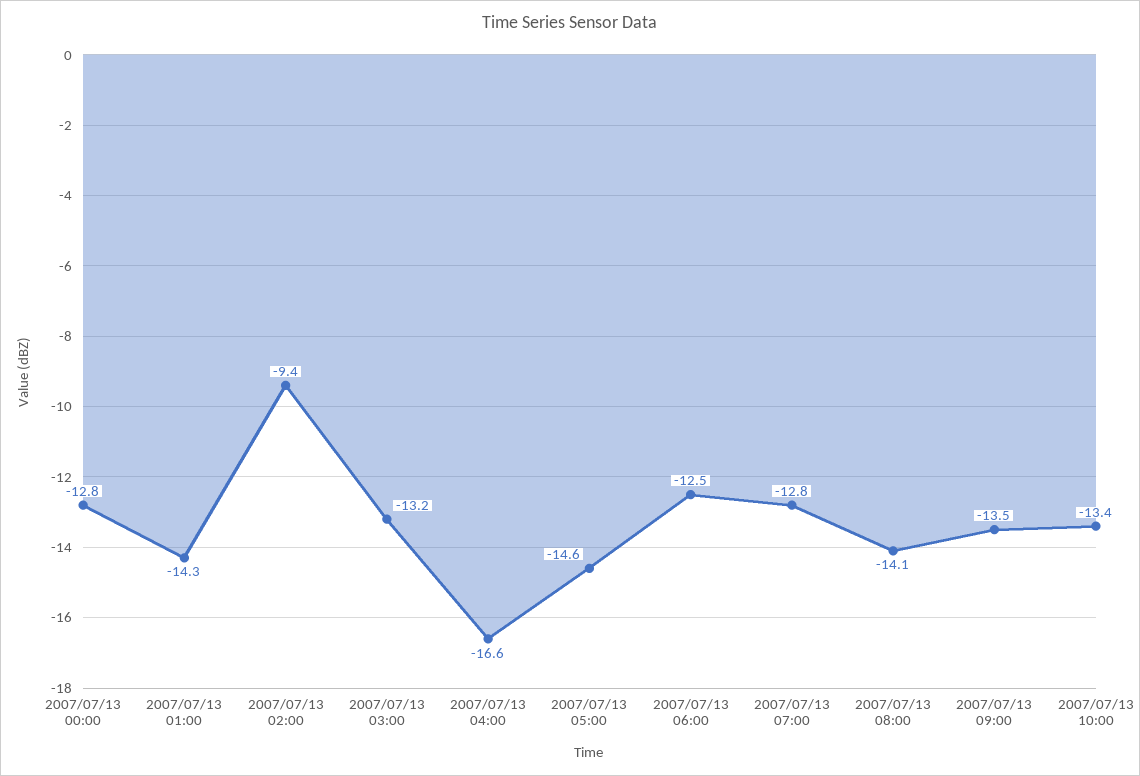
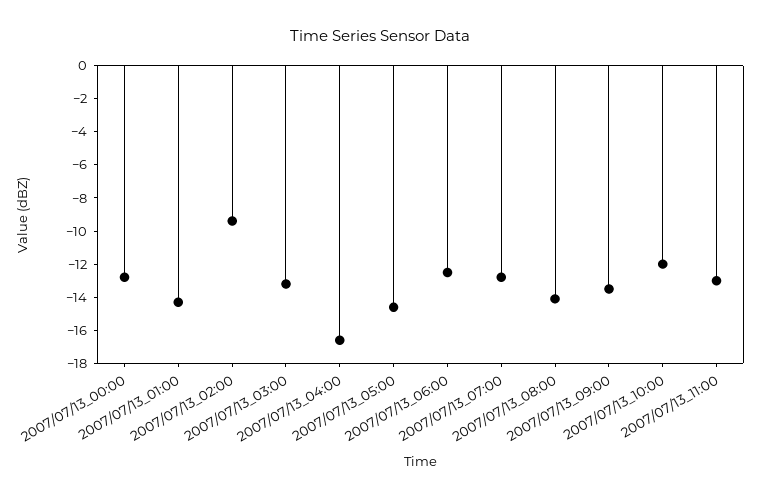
2007/07/13 10:00: -13.4 -> -12
2007/07/13_11:00: none -> -13

